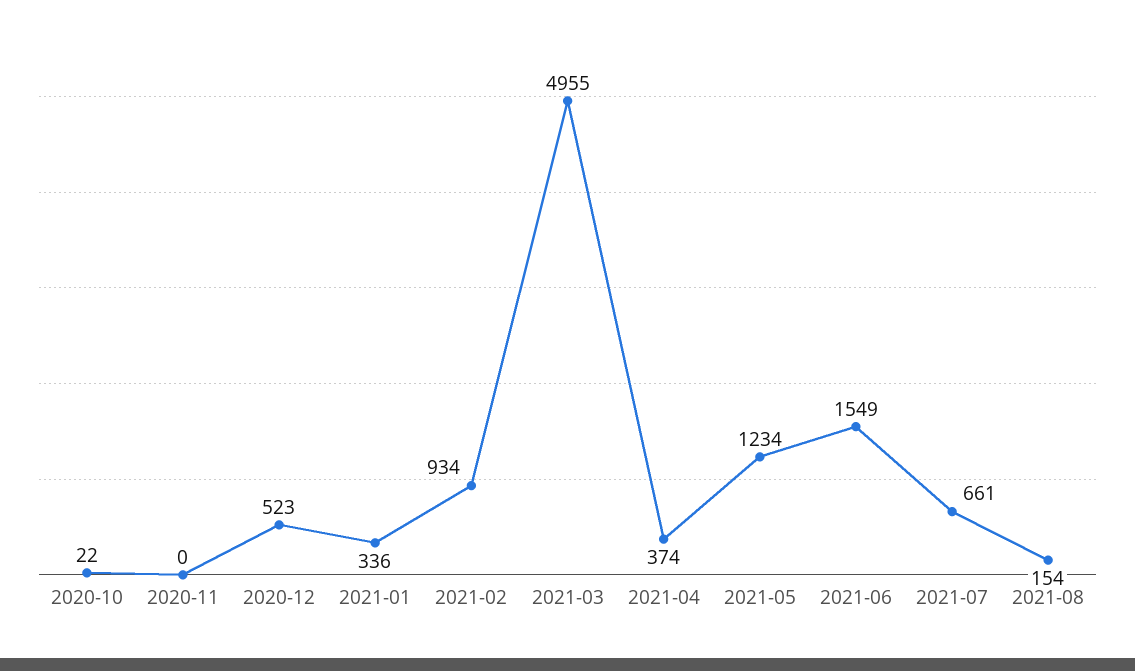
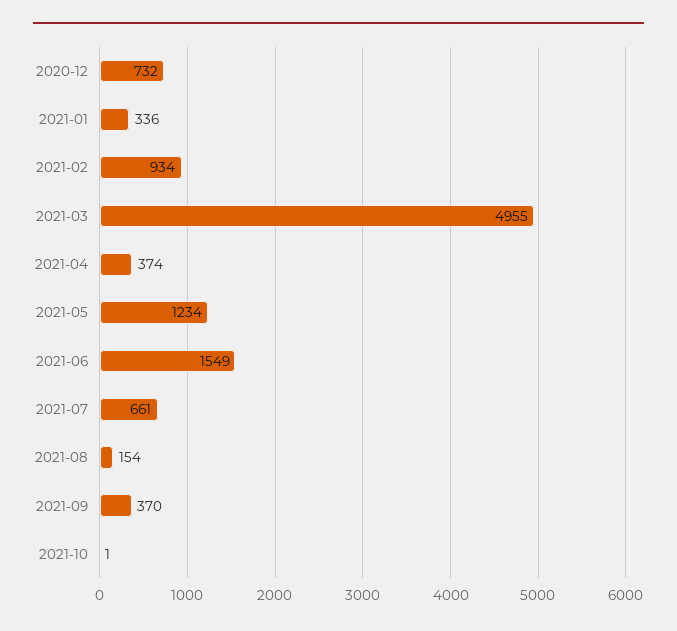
2020-10: 22 -> none
2020-11: 0 -> none
2020-12: 523 -> 732
2021-09: none -> 370
2021-10: none -> 1

